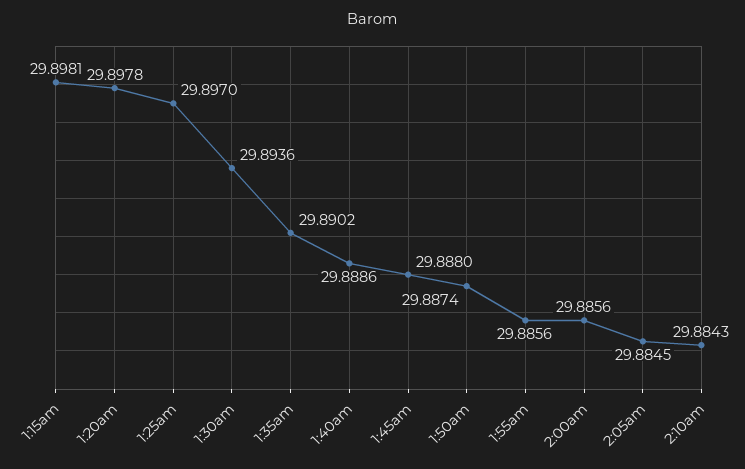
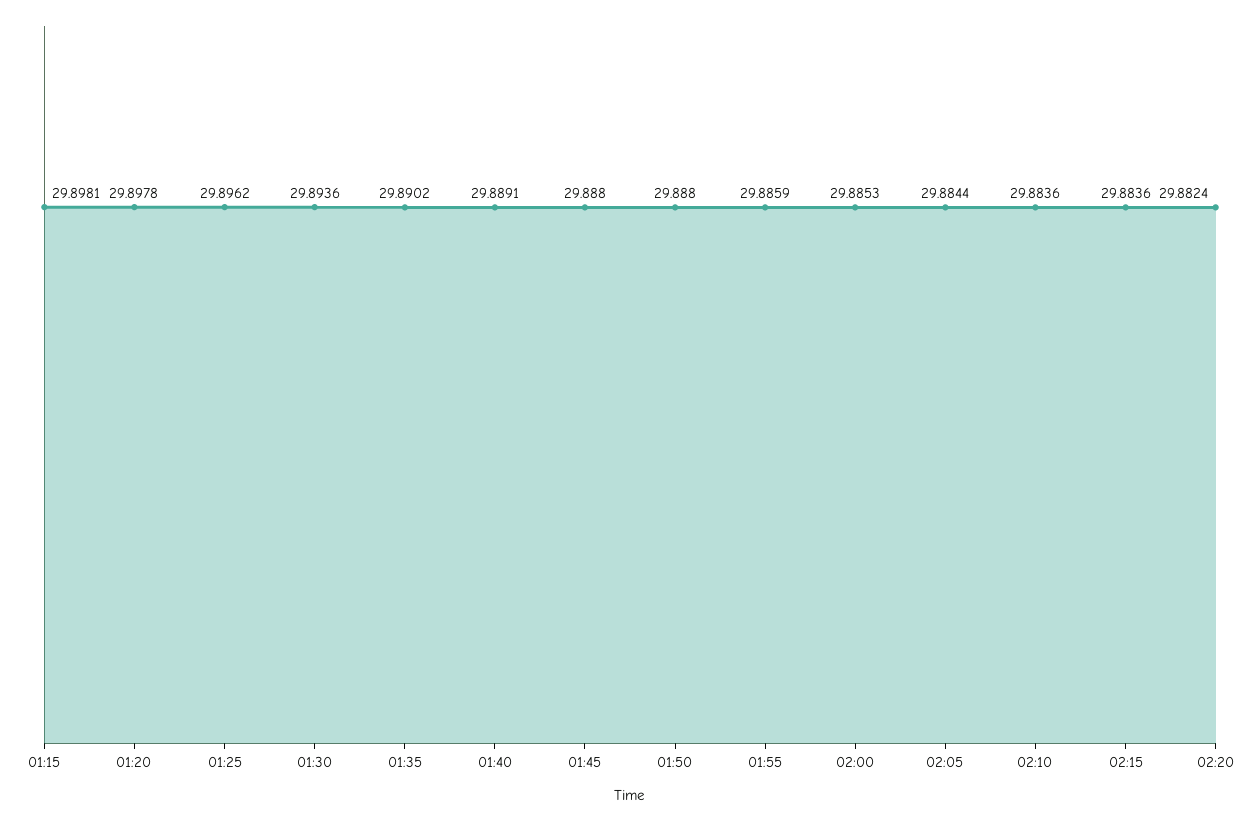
1:25am: 29.897 -> 29.8962
1:40am: 29.8886 -> 29.8891
1:50am: 29.8874 -> 29.888
1:55am: 29.8856 -> 29.8859
2:00am: 29.8856 -> 29.8853
2:05am: 29.8845 -> 29.8844
2:10am: 29.8843 -> 29.8836
02:15: none -> 29.8836
02:20: none -> 29.8824

